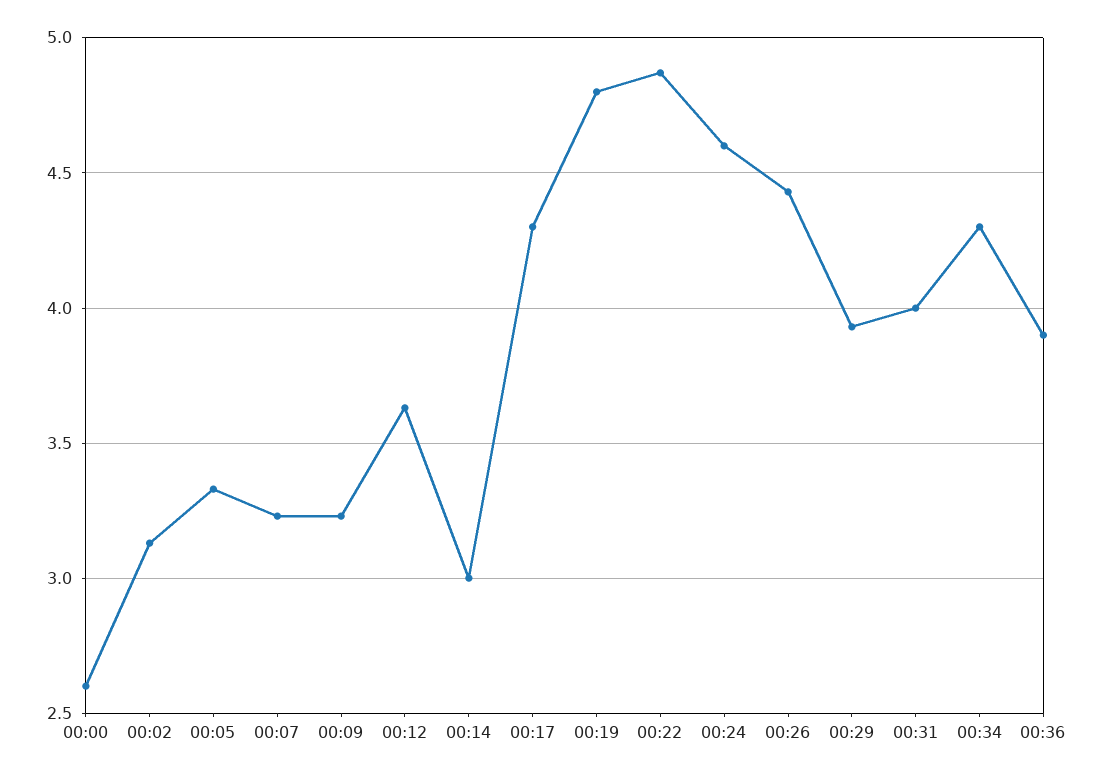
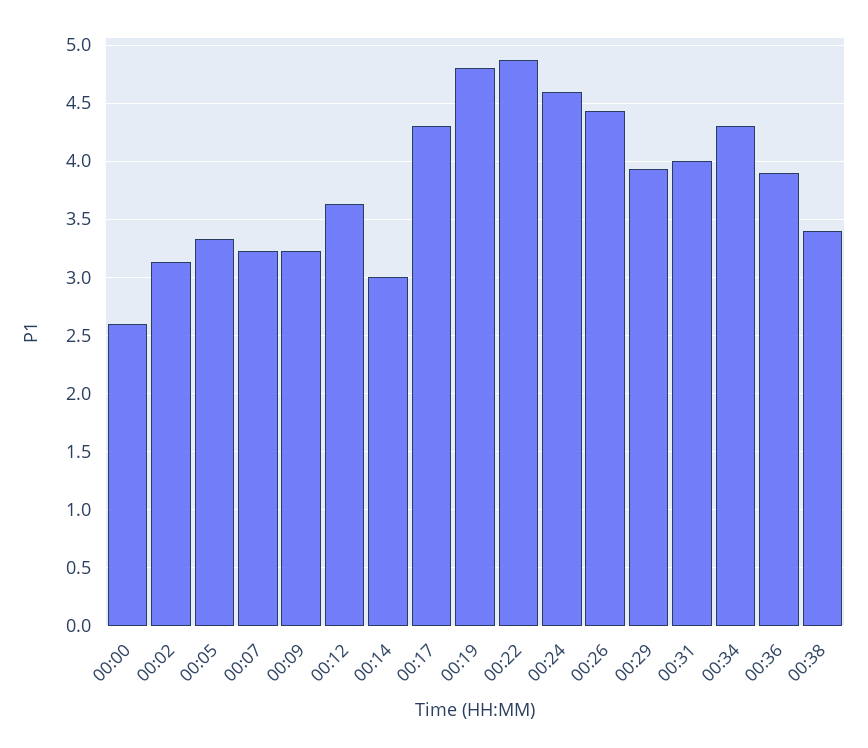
00:38: none -> 3.4

